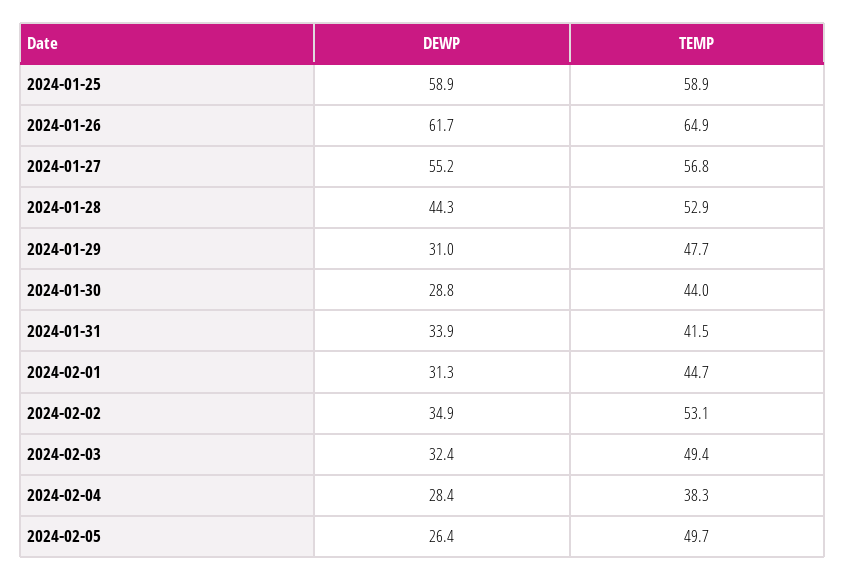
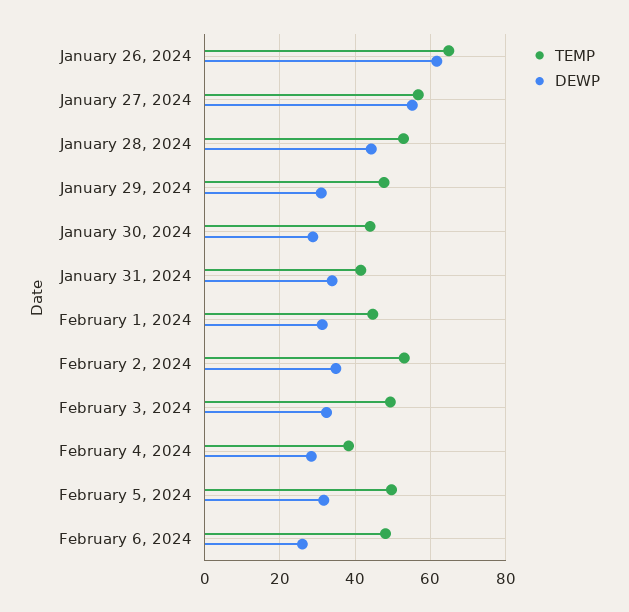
DEWP, 2024-01-25: 58.9 -> none
TEMP, 2024-01-25: 58.9 -> none
DEWP, 2024-02-05: 26.4 -> 32
TEMP, February 6, 2024: none -> 48
DEWP, February 6, 2024: none -> 26

